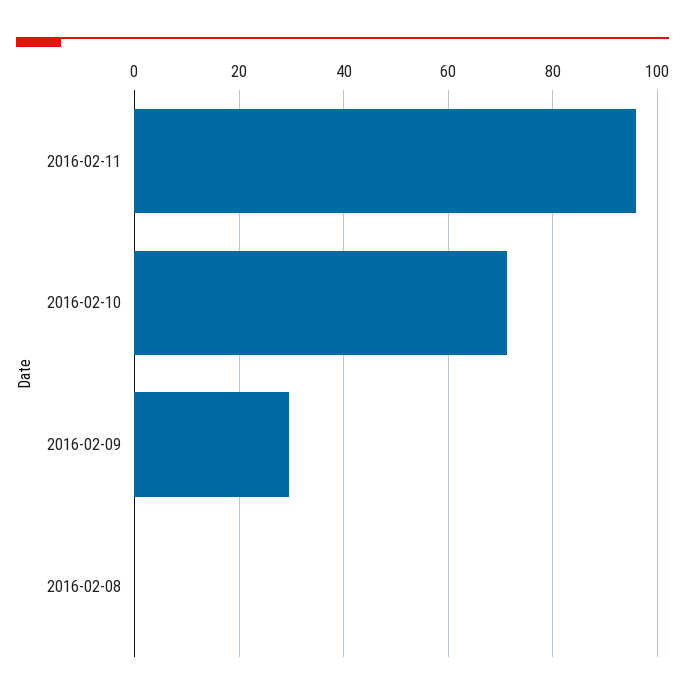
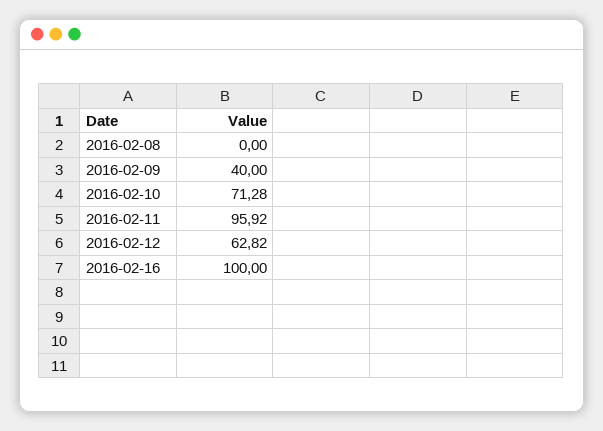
2016-02-09: 30 -> 40
2016-02-12: none -> 62.82
2016-02-16: none -> 100

